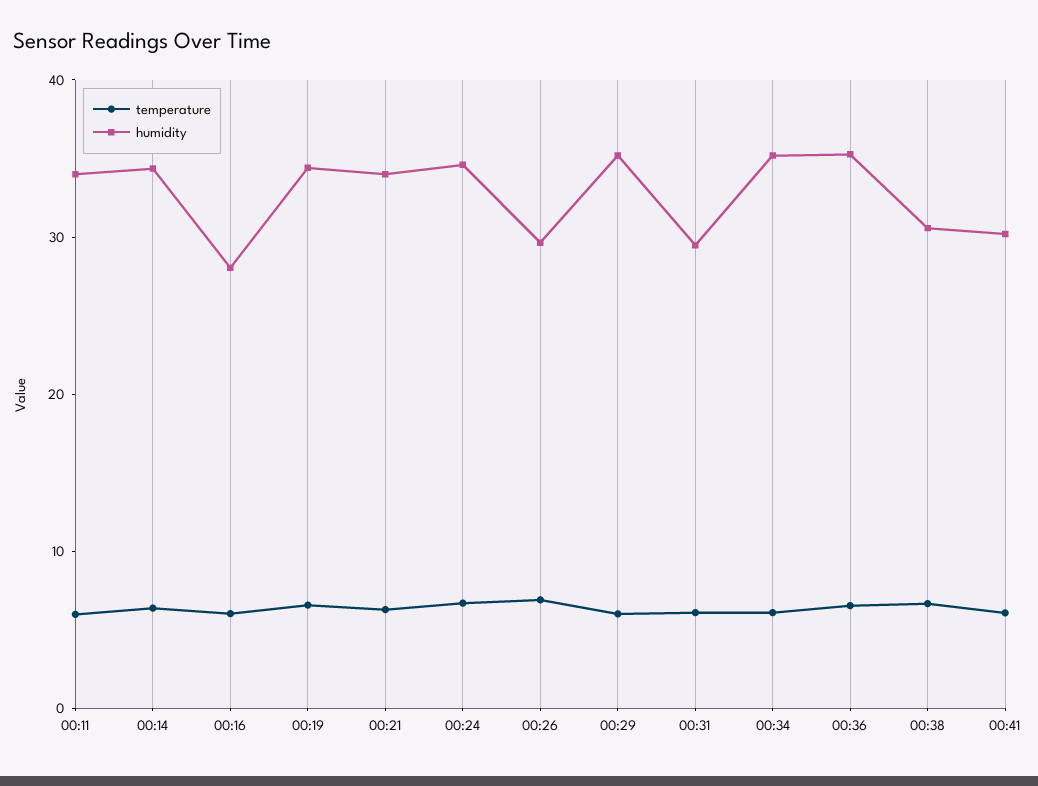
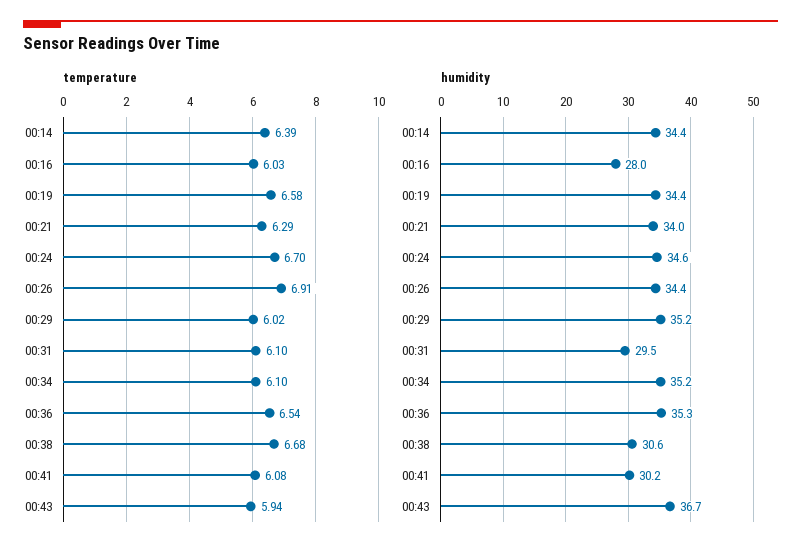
temperature, 00:11: 6 -> none
humidity, 00:11: 34 -> none
humidity, 00:26: 30 -> 34.4
temperature, 00:43: none -> 5.94
humidity, 00:43: none -> 36.7

